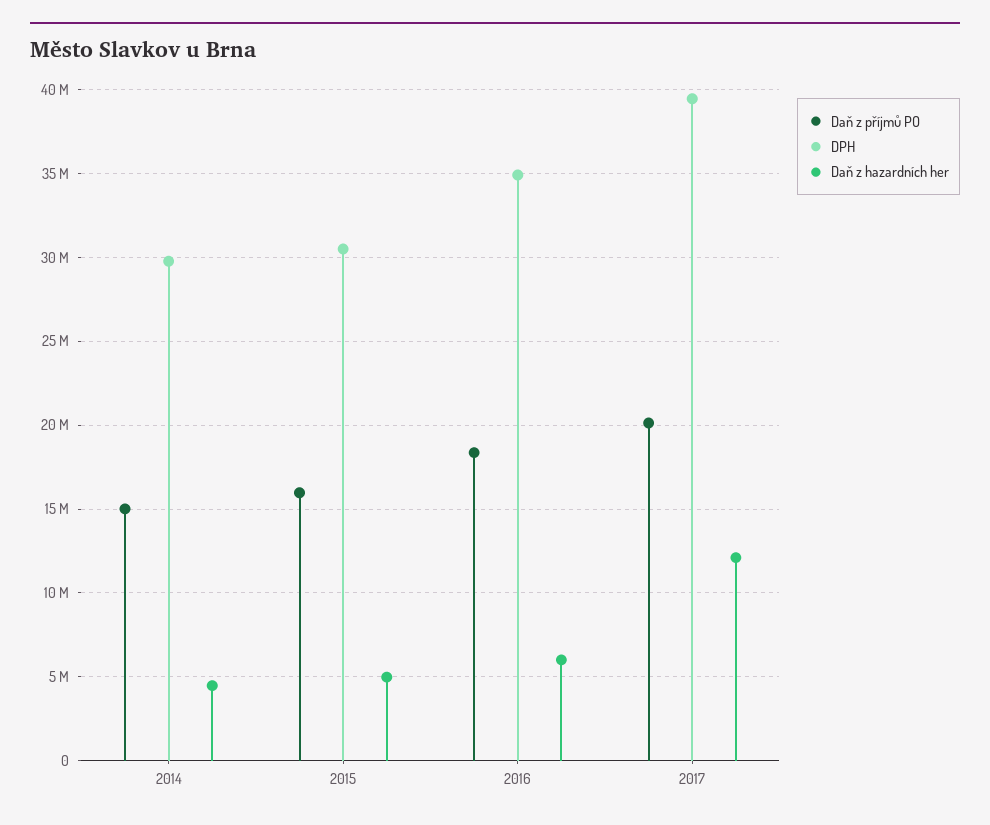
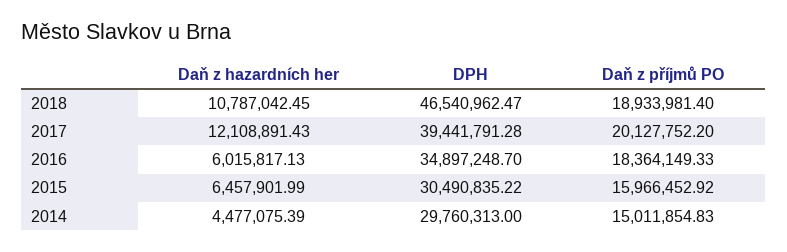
Daň z hazardních her, 2015: 5000000 -> 6457901.99
Daň z hazardních her, 2018: none -> 10787042.45
DPH, 2018: none -> 46540962.47
Daň z příjmů PO, 2018: none -> 18933981.4

